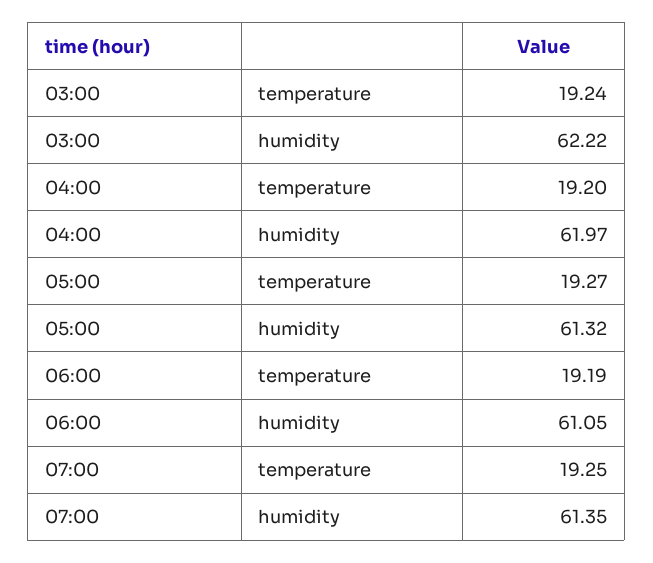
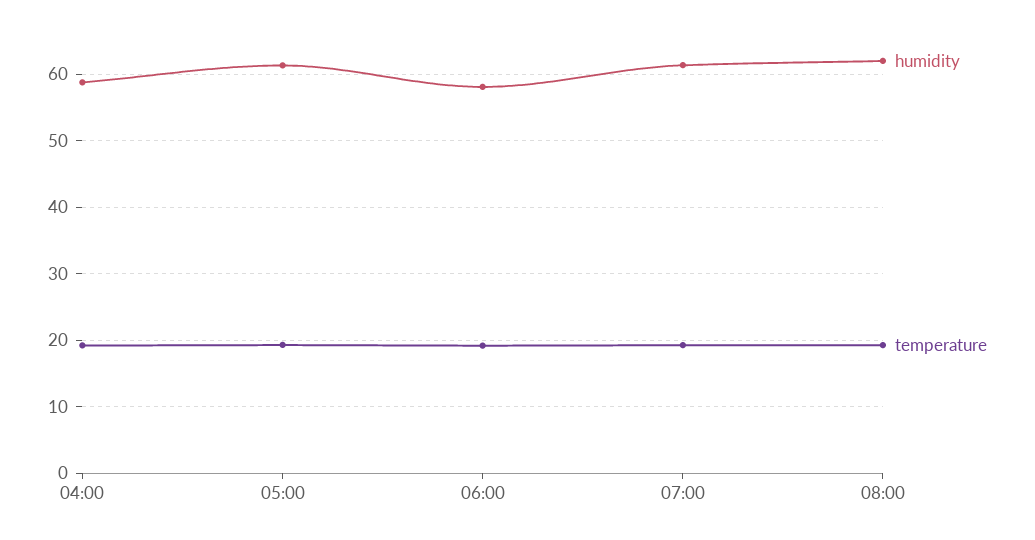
temperature, 03:00: 19.24 -> none
humidity, 03:00: 62.22 -> none
humidity, 04:00: 61.97 -> 59
humidity, 06:00: 61.05 -> 58
humidity, 08:00: none -> 62
temperature, 08:00: none -> 19

